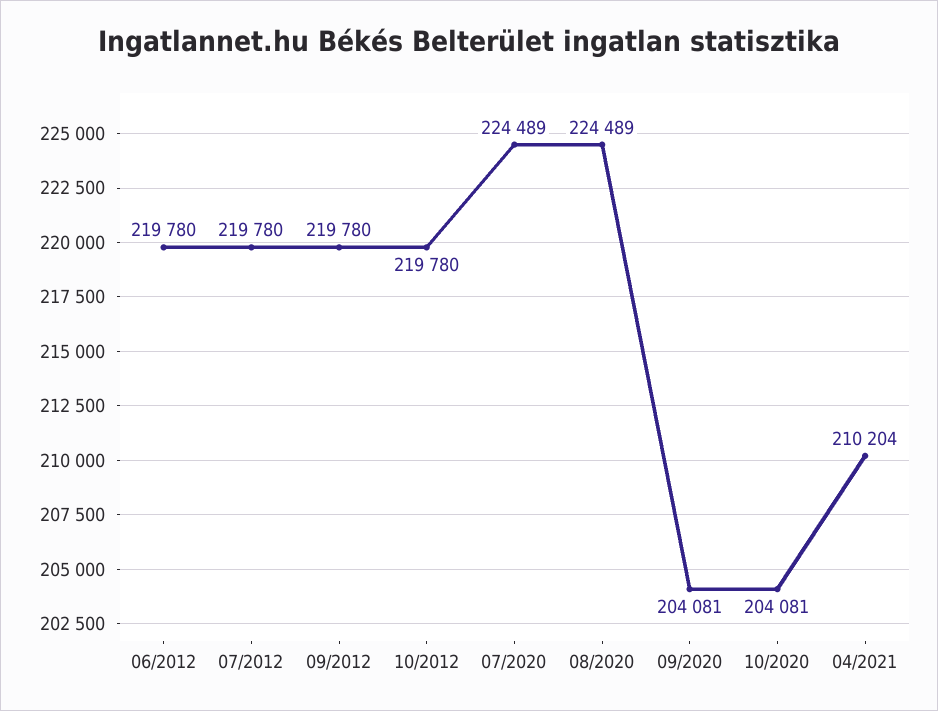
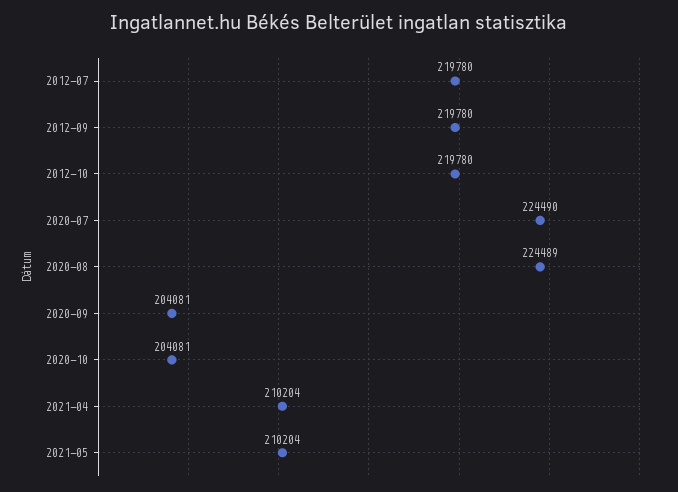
06/2012: 219780 -> none
07/2020: 224489 -> 224490
2021-05: none -> 210204

